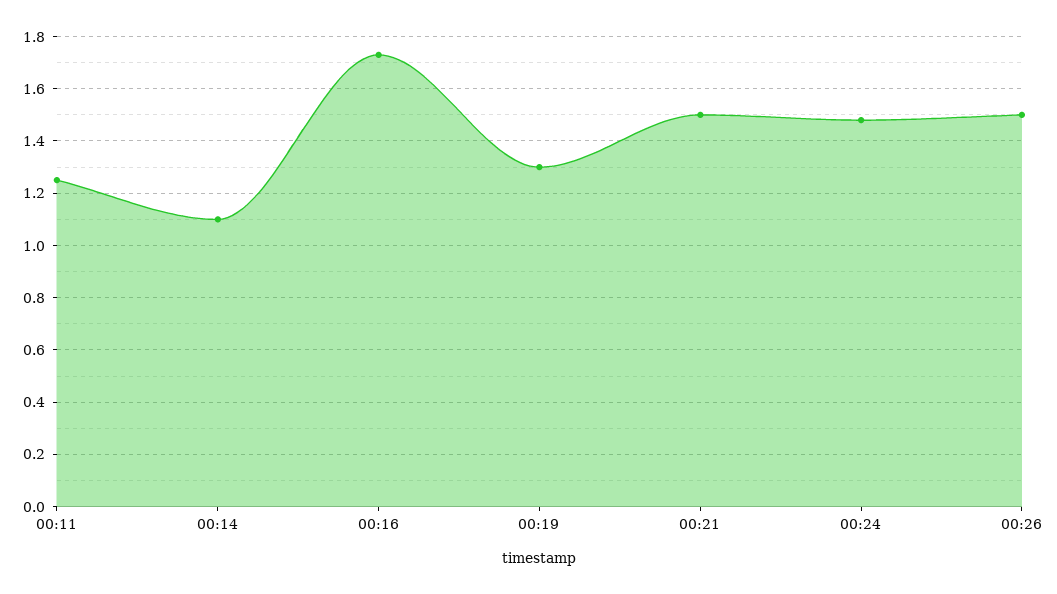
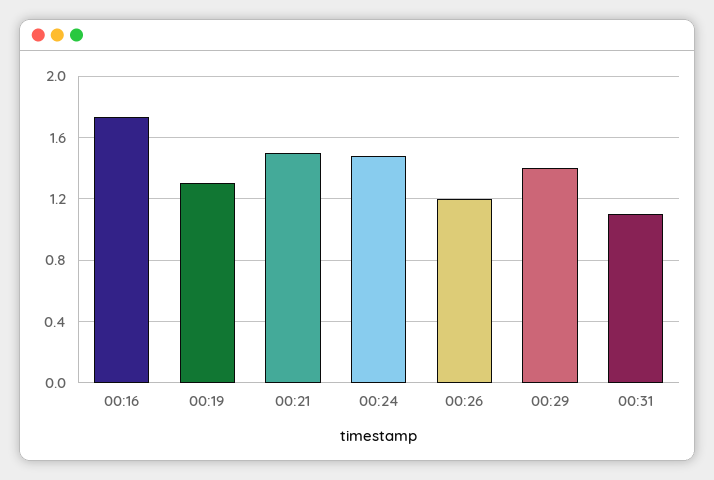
00:11: 1.25 -> none
00:14: 1.1 -> none
00:26: 1.5 -> 1.2
00:29: none -> 1.4
00:31: none -> 1.1

